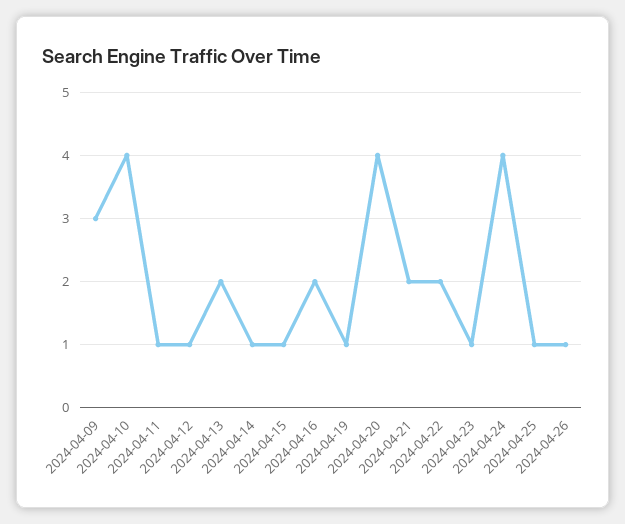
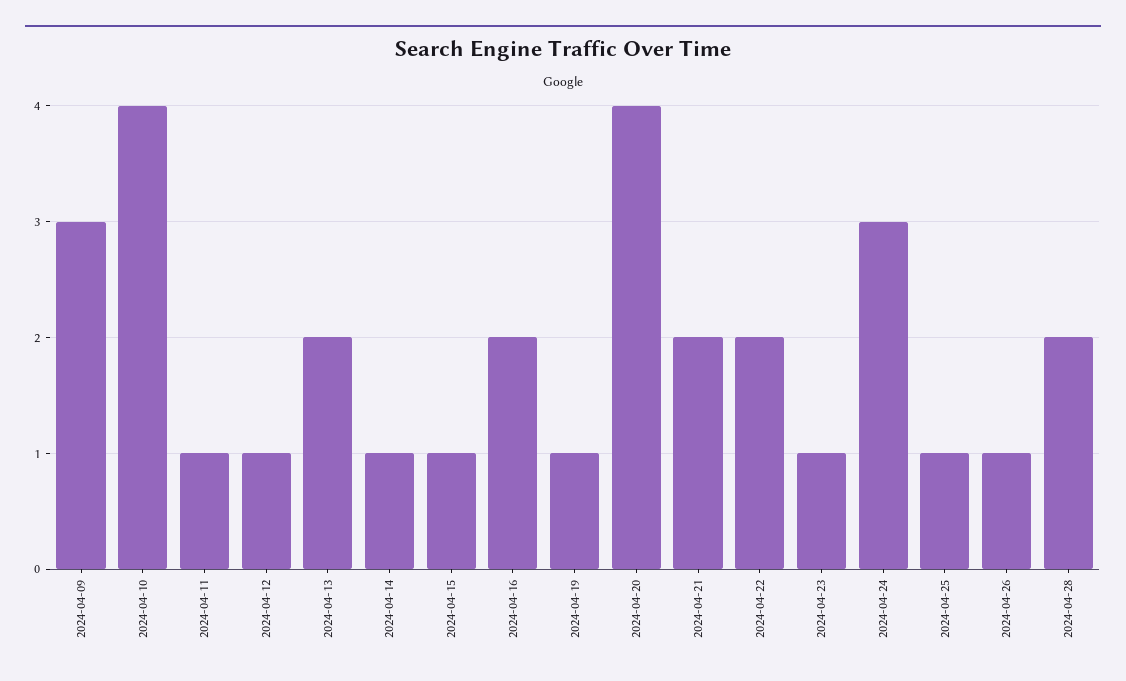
2024-04-24: 4 -> 3
2024-04-28: none -> 2

